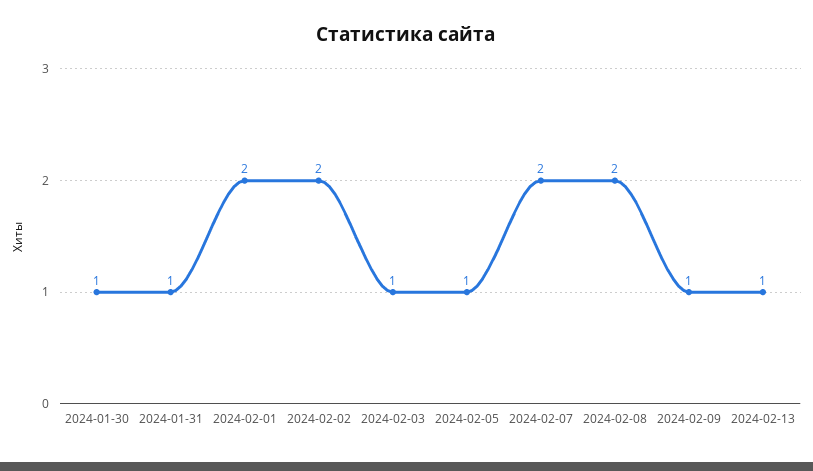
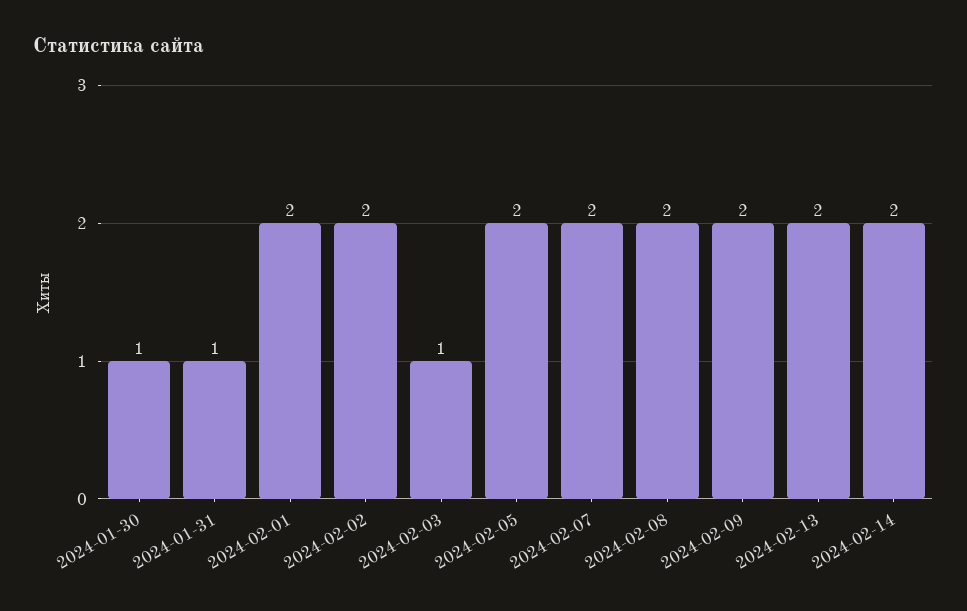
2024-02-05: 1 -> 2
2024-02-09: 1 -> 2
2024-02-13: 1 -> 2
2024-02-14: none -> 2

